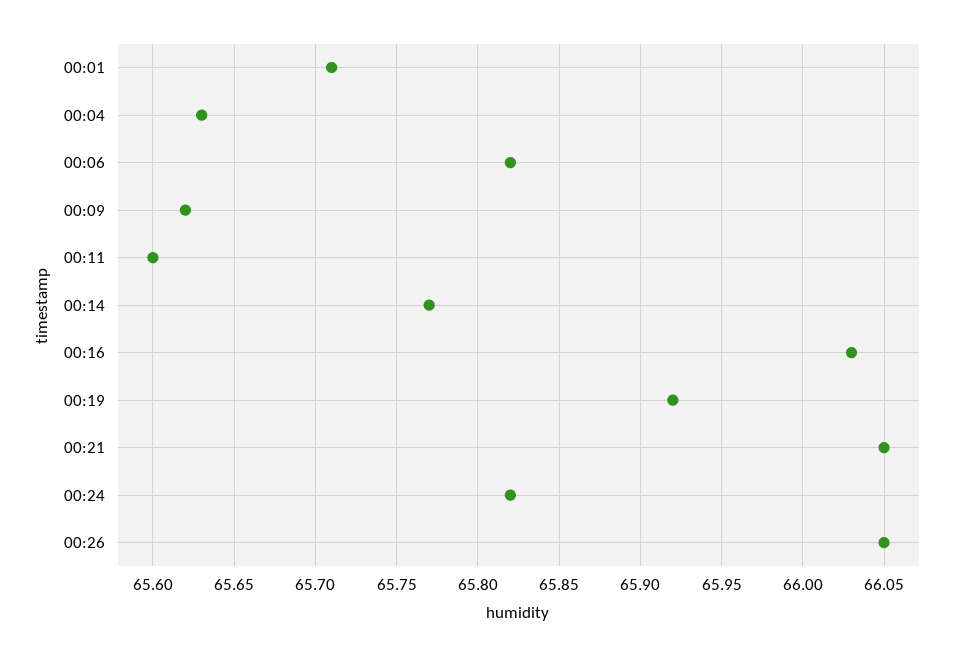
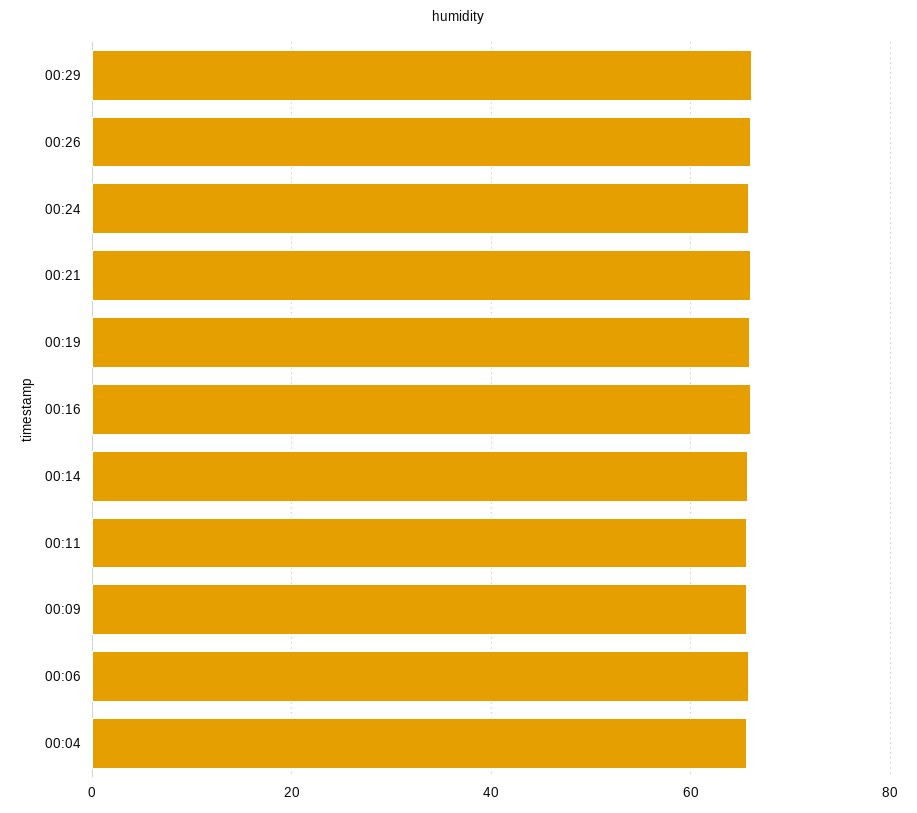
00:01: 65.71 -> none
00:29: none -> 66

